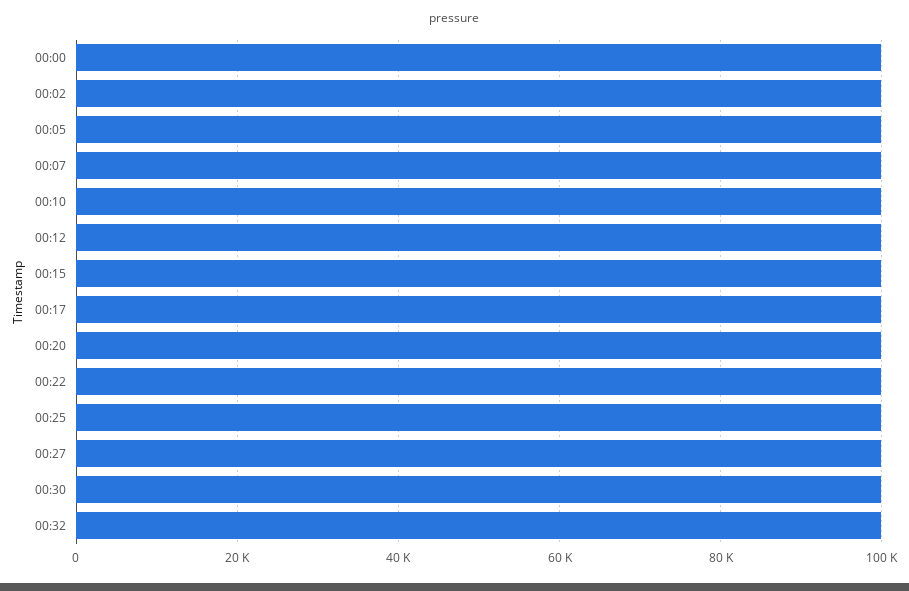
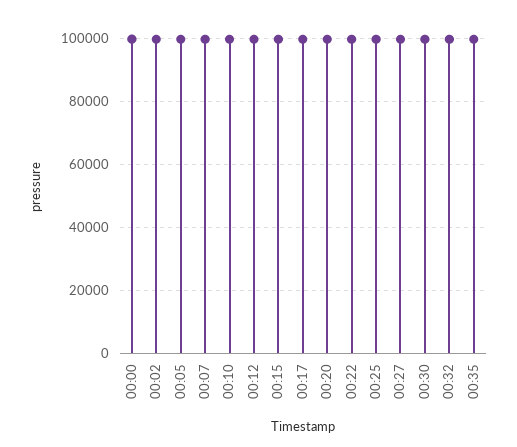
00:35: none -> 100000

